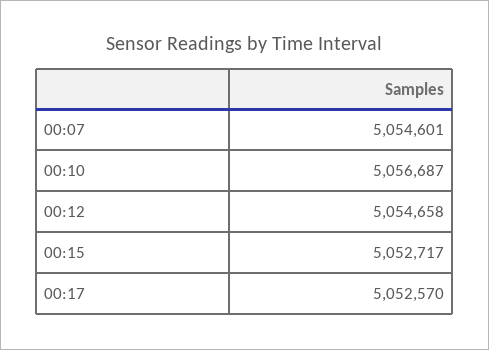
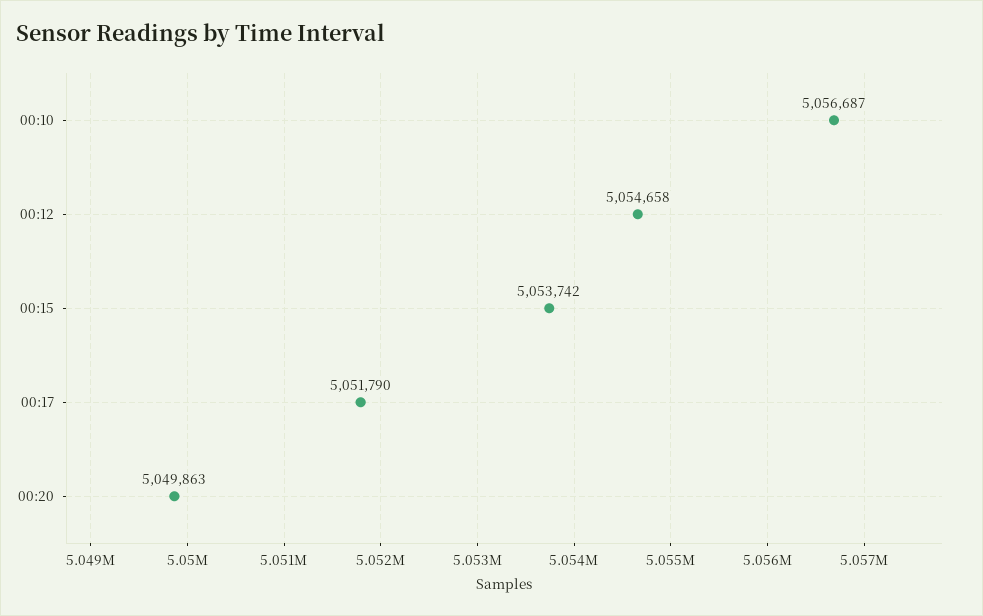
00:07: 5054601 -> none
00:15: 5052717 -> 5053742
00:17: 5052570 -> 5051790
00:20: none -> 5049863

